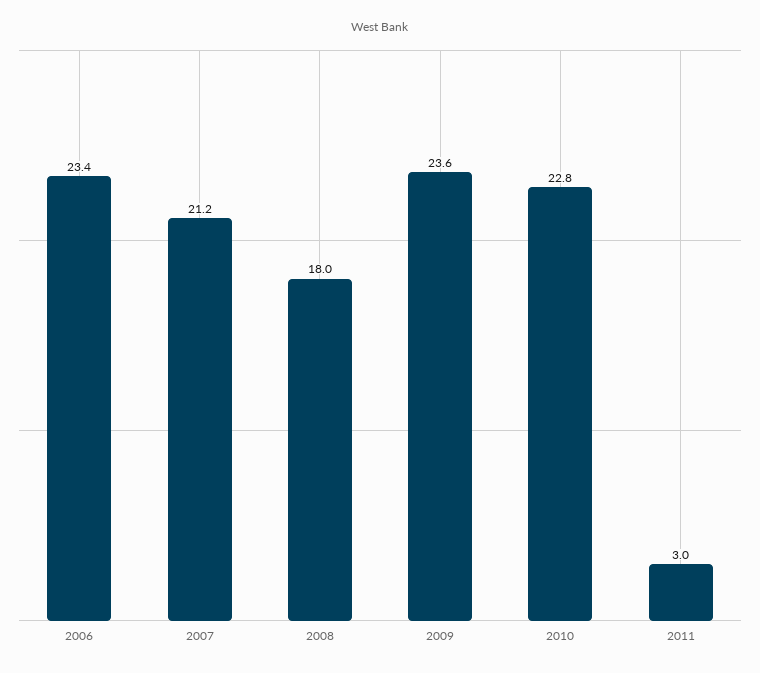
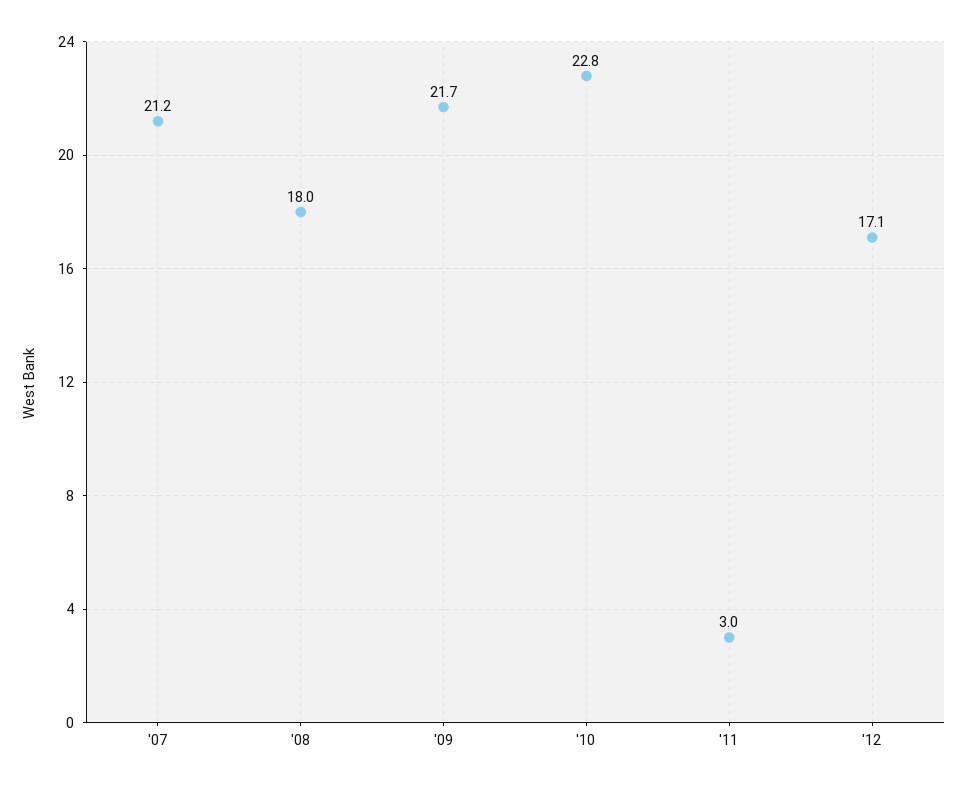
2006: 23.4 -> none
2009: 23.6 -> 21.7
'12: none -> 17.1

